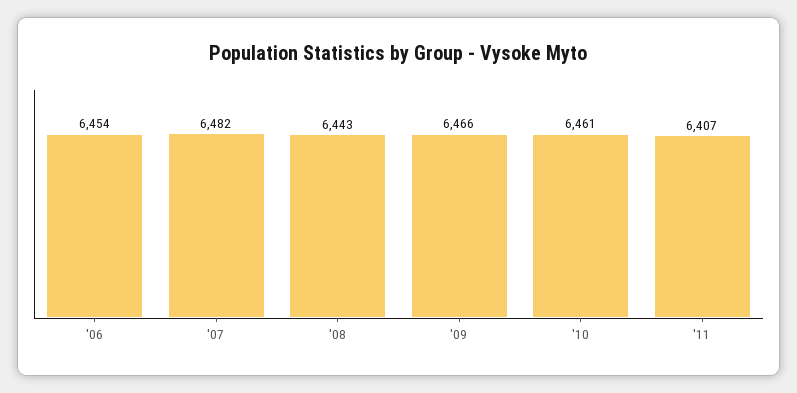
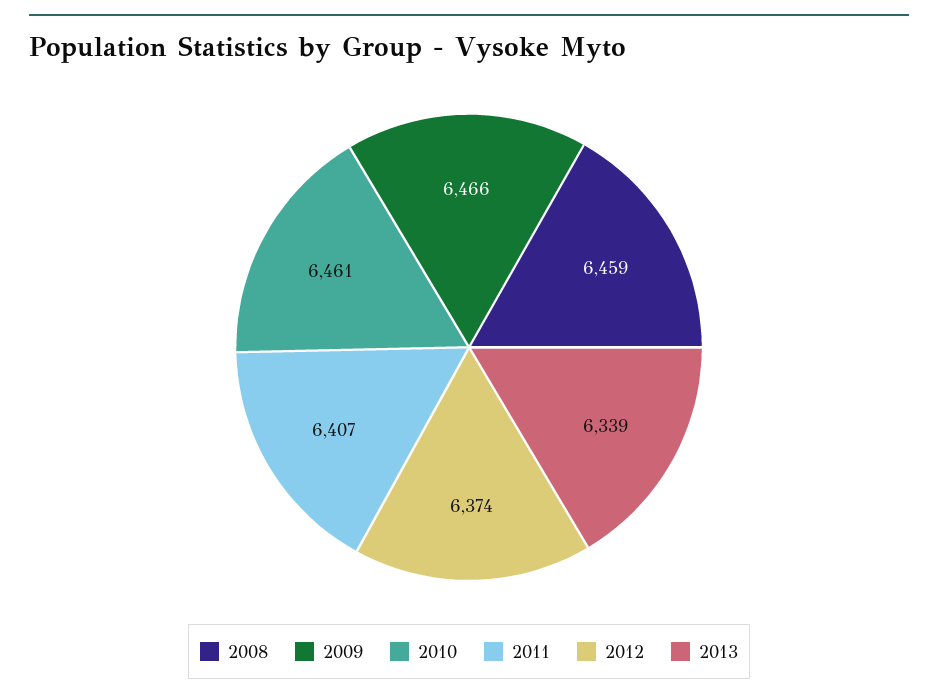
'06: 6454 -> none
'07: 6482 -> none
'08: 6443 -> 6459
2012: none -> 6374
2013: none -> 6339

